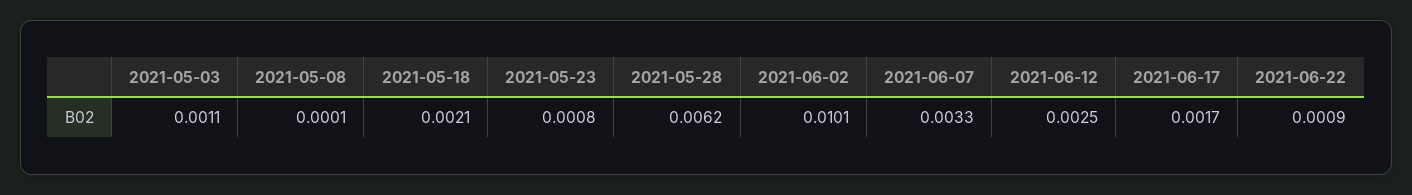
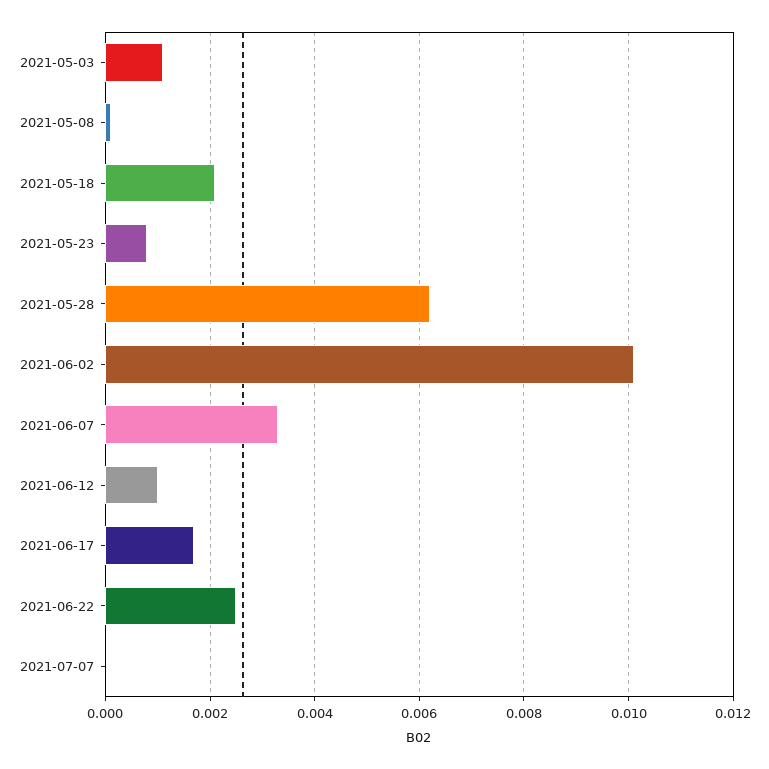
2021-06-12: 0.0025 -> 0.001
2021-06-22: 0.0009 -> 0.0025
2021-07-07: none -> 0

